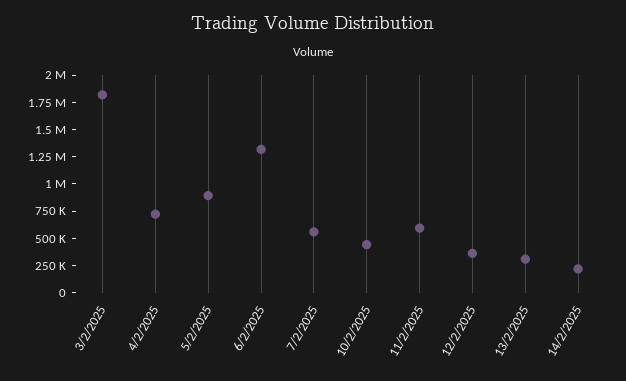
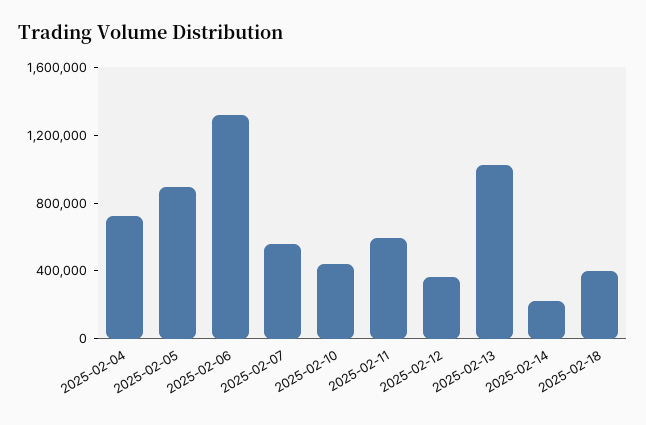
3/2/2025: 1750000 -> none
13/2/2025: 250000 -> 1000000
2025-02-18: none -> 400000

